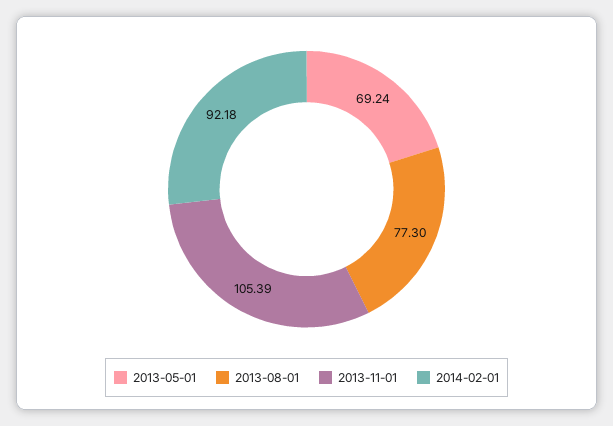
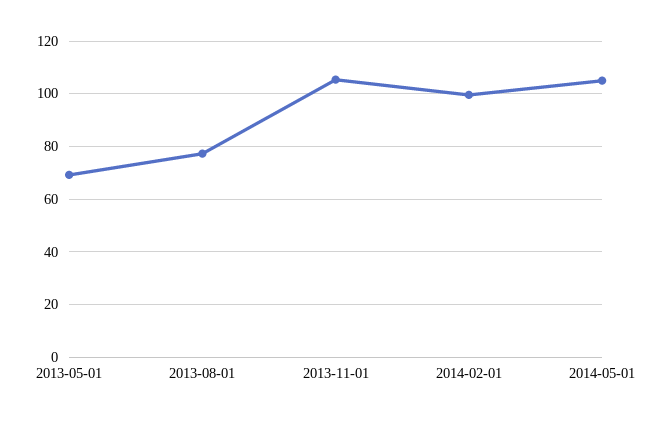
2014-02-01: 92.18 -> 100
2014-05-01: none -> 105

